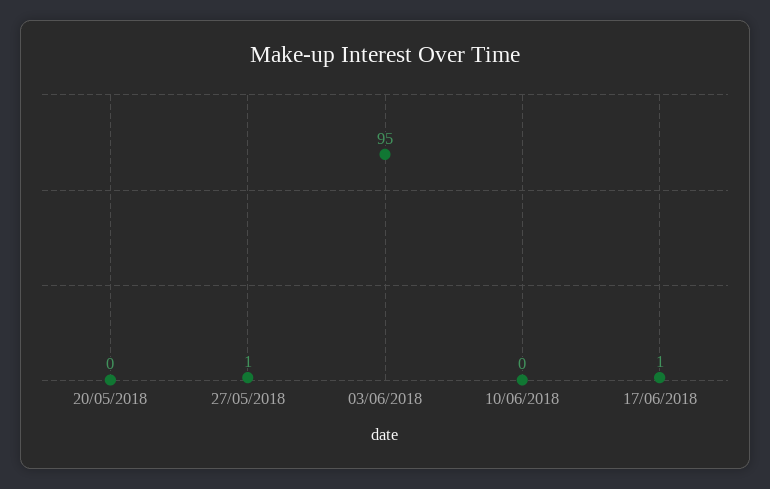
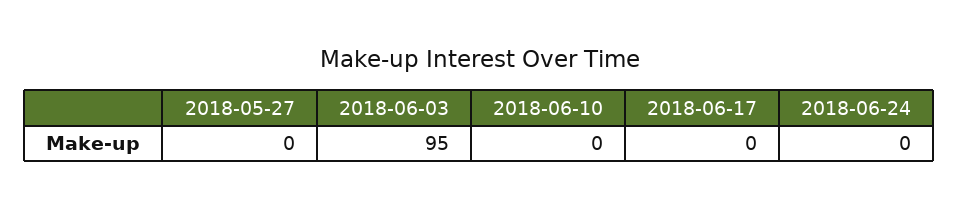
20/05/2018: 0 -> none
27/05/2018: 1 -> 0
17/06/2018: 1 -> 0
2018-06-24: none -> 0

